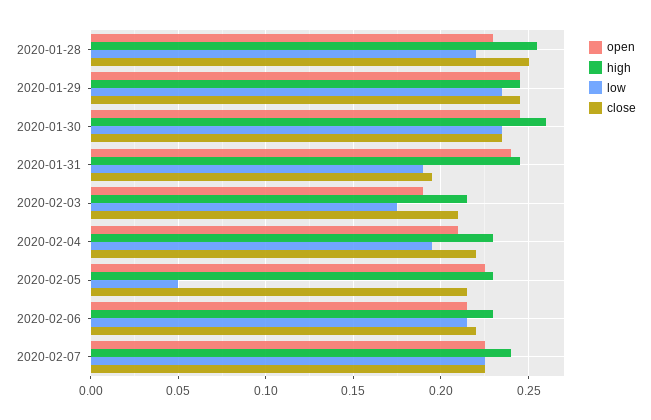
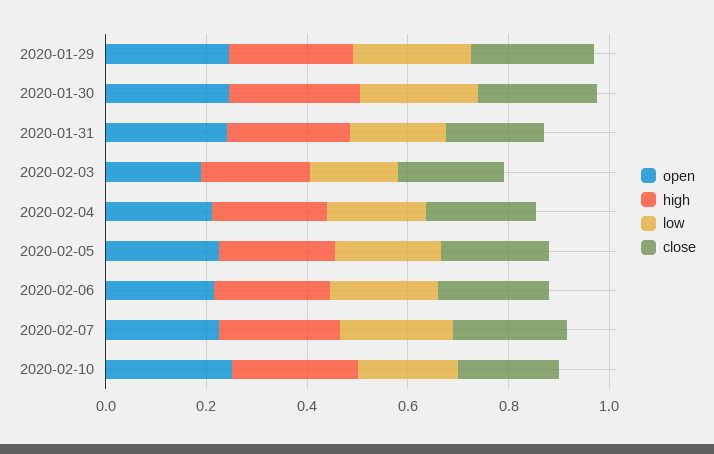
open, 2020-01-28: 0.23 -> none
high, 2020-01-28: 0.255 -> none
low, 2020-01-28: 0.22 -> none
close, 2020-01-28: 0.25 -> none
low, 2020-02-05: 0.05 -> 0.2
open, 2020-02-10: none -> 0.25
high, 2020-02-10: none -> 0.25
low, 2020-02-10: none -> 0.2
close, 2020-02-10: none -> 0.2

